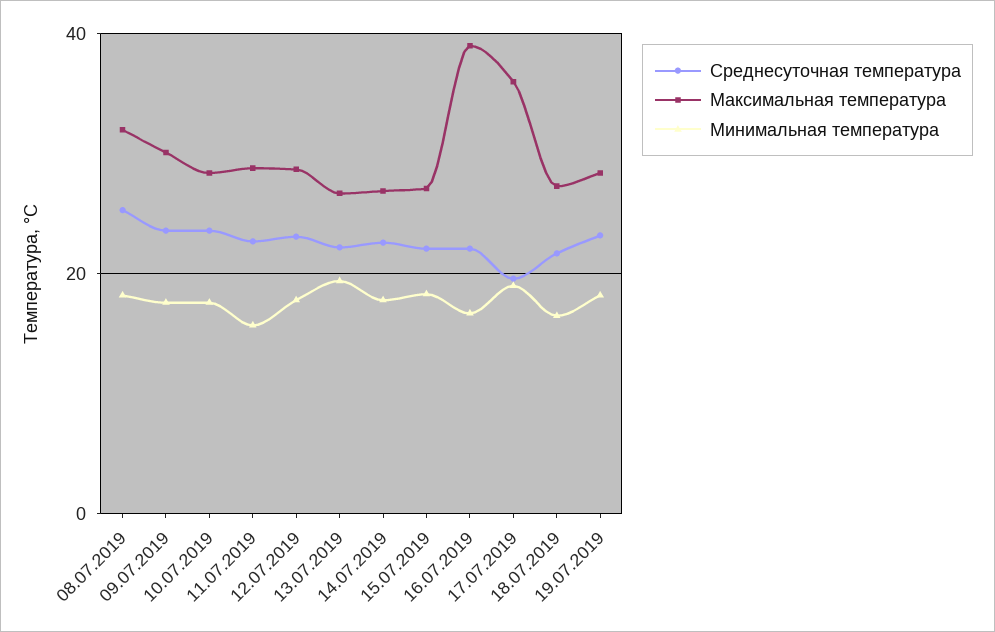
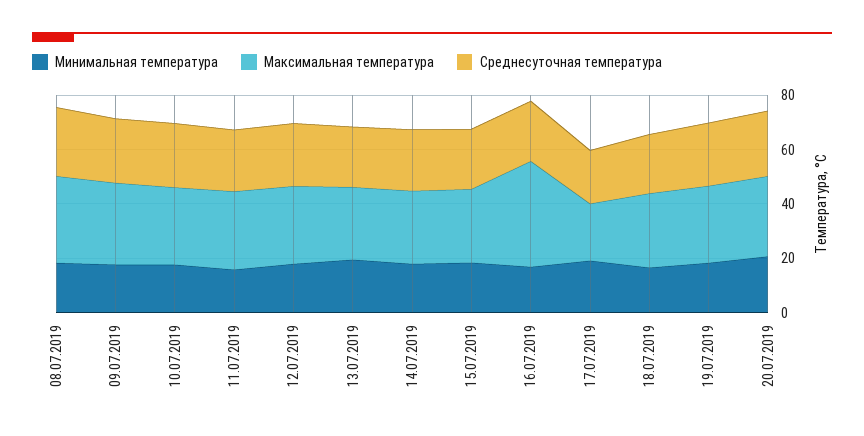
Максимальная температура, 17.07.2019: 36 -> 20
Минимальная температура, 20.07.2019: none -> 20
Максимальная температура, 20.07.2019: none -> 30
Среднесуточная температура, 20.07.2019: none -> 25

